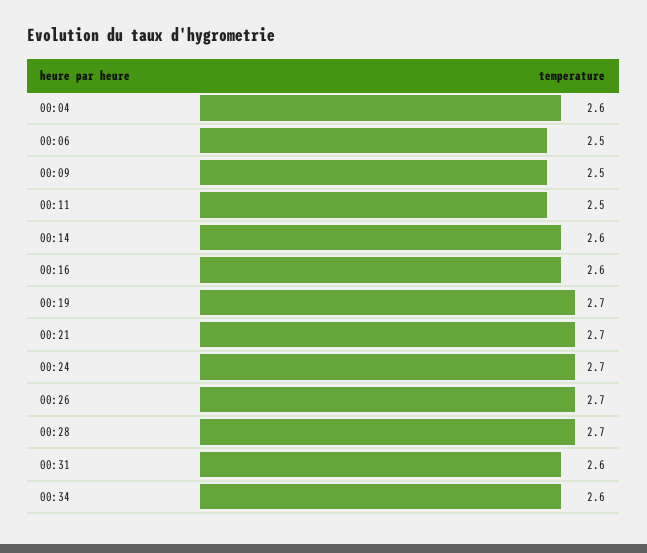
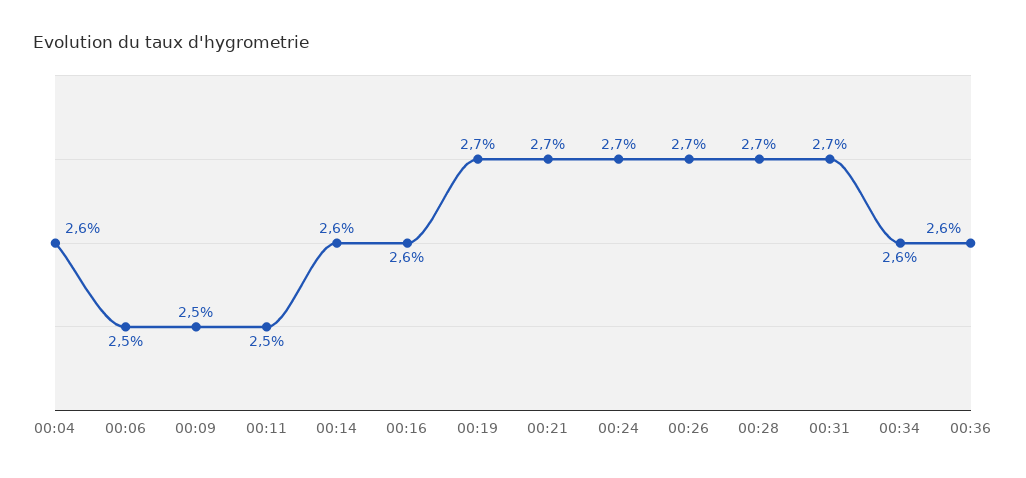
00:31: 2.6 -> 2.7
00:36: none -> 2.6

